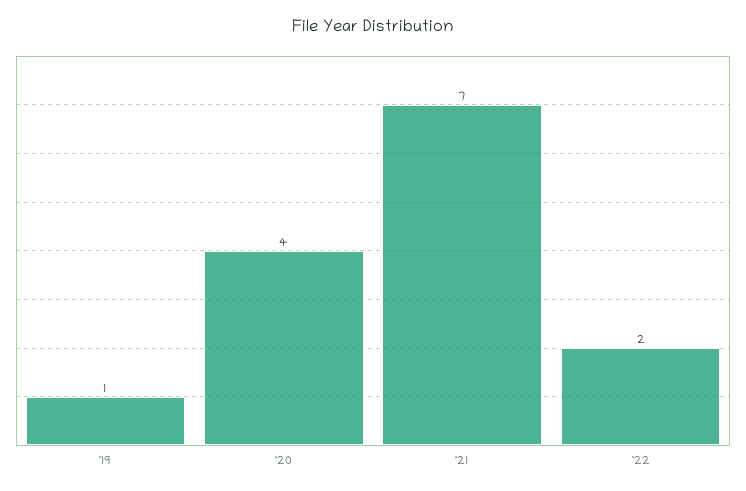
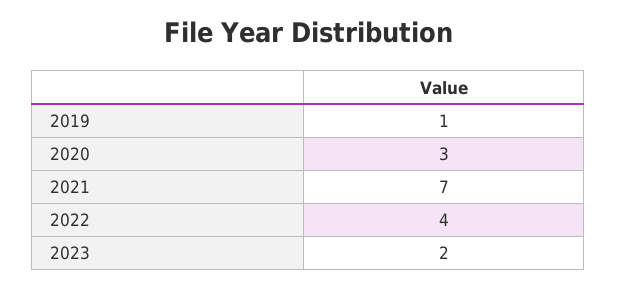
'20: 4 -> 3
'22: 2 -> 4
2023: none -> 2

